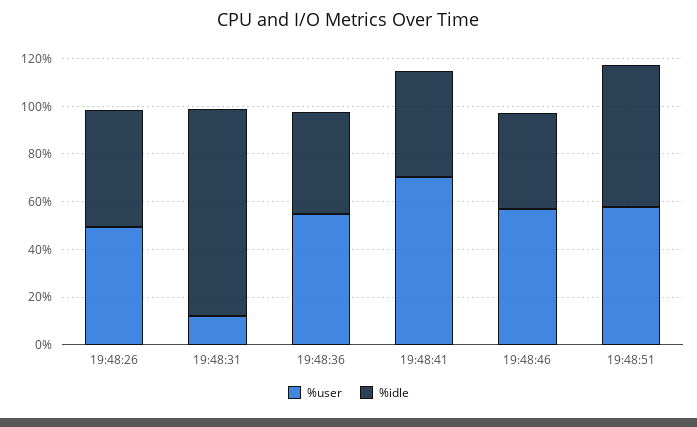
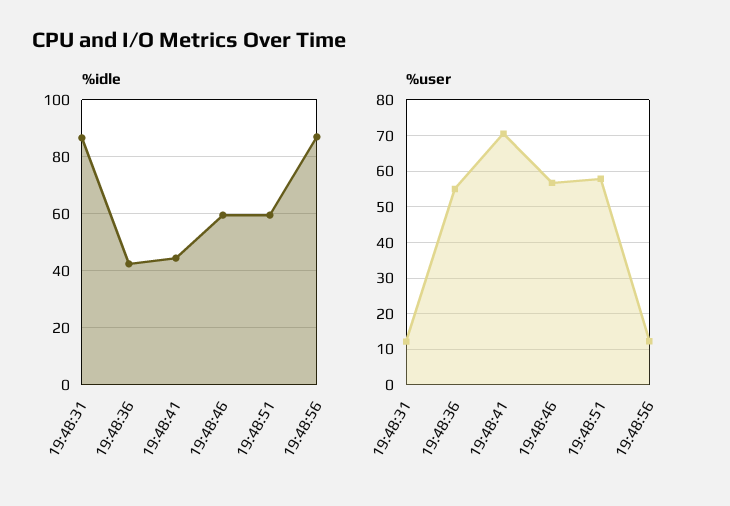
%user, 19:48:26: 50 -> none
%idle, 19:48:26: 50 -> none
%idle, 19:48:46: 40 -> 60
%idle, 19:48:56: none -> 87.5
%user, 19:48:56: none -> 12

